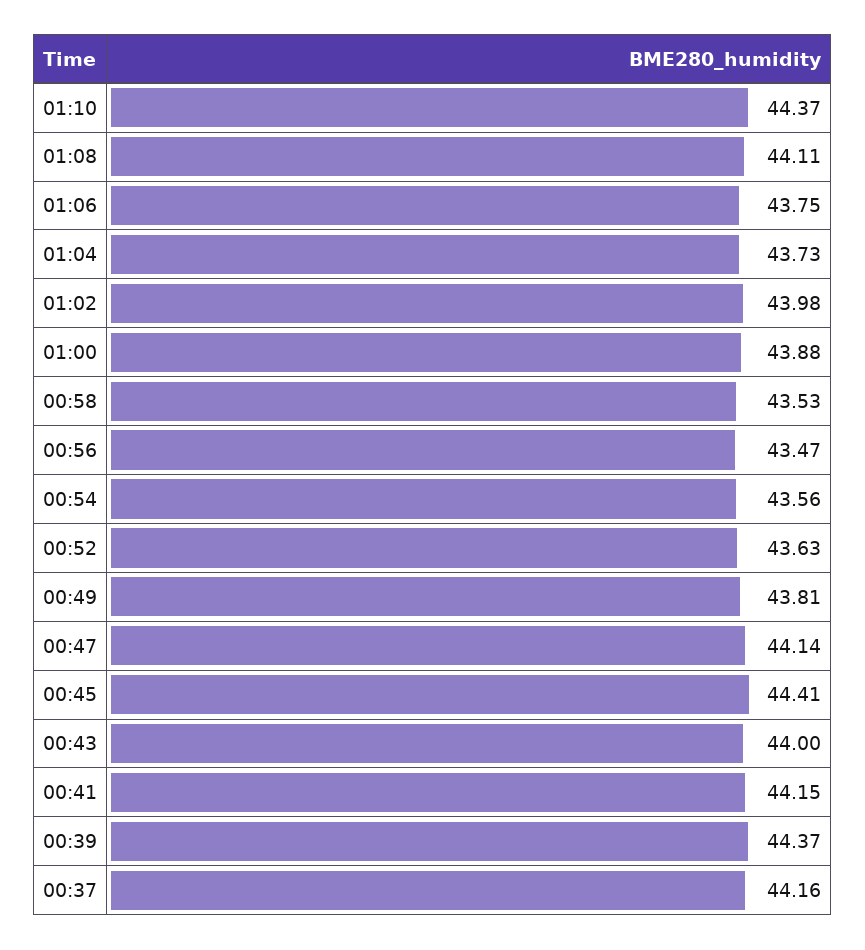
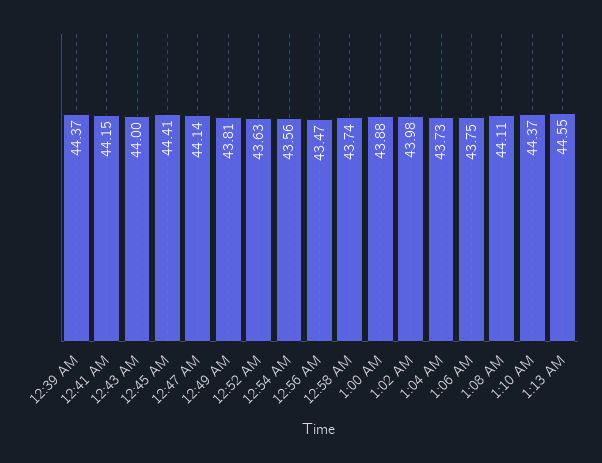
00:58: 43.53 -> 43.74
00:37: 44.16 -> none
1:13 AM: none -> 44.55

